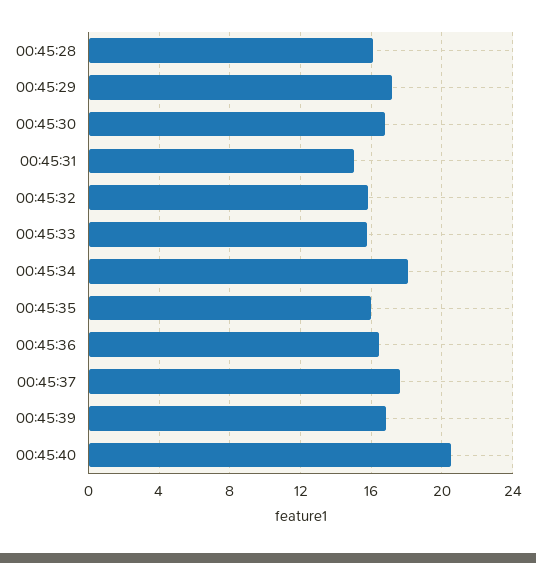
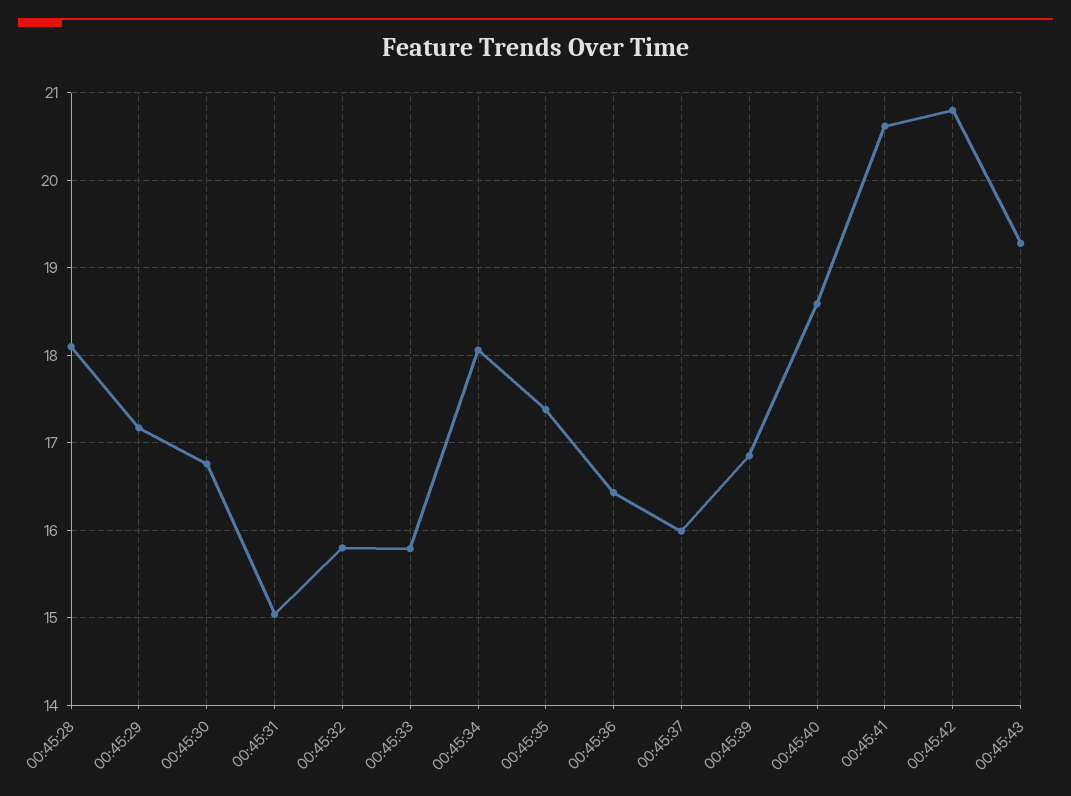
00:45:28: 16 -> 18.1
00:45:35: 16 -> 17.4
00:45:37: 17.5 -> 16
00:45:40: 20.5 -> 18.6
00:45:41: none -> 20.6
00:45:42: none -> 20.8
00:45:43: none -> 19.3

